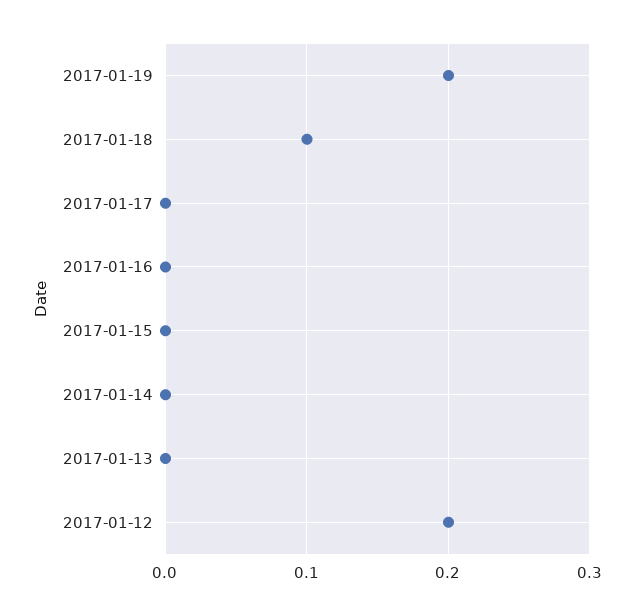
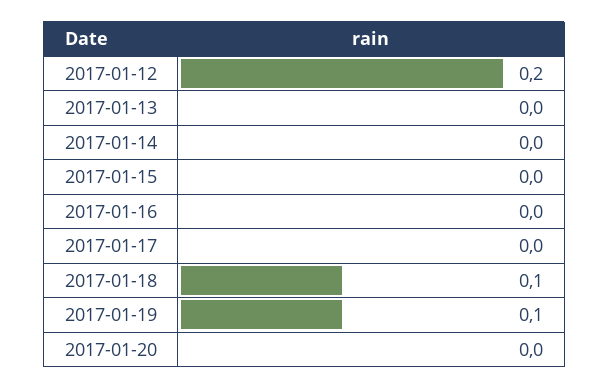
2017-01-19: 0.2 -> 0.1
2017-01-20: none -> 0

